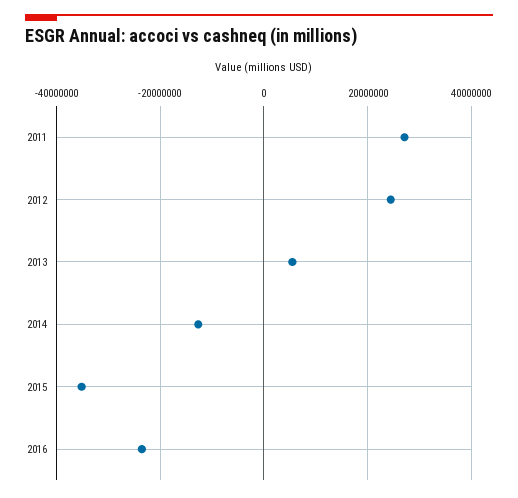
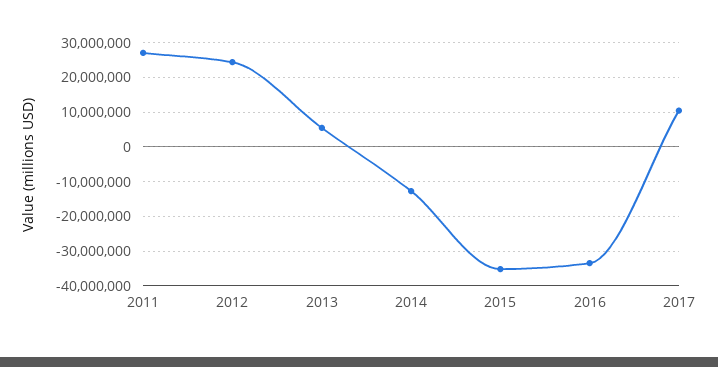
2016: -24000000 -> -34000000
2017: none -> 10000000

